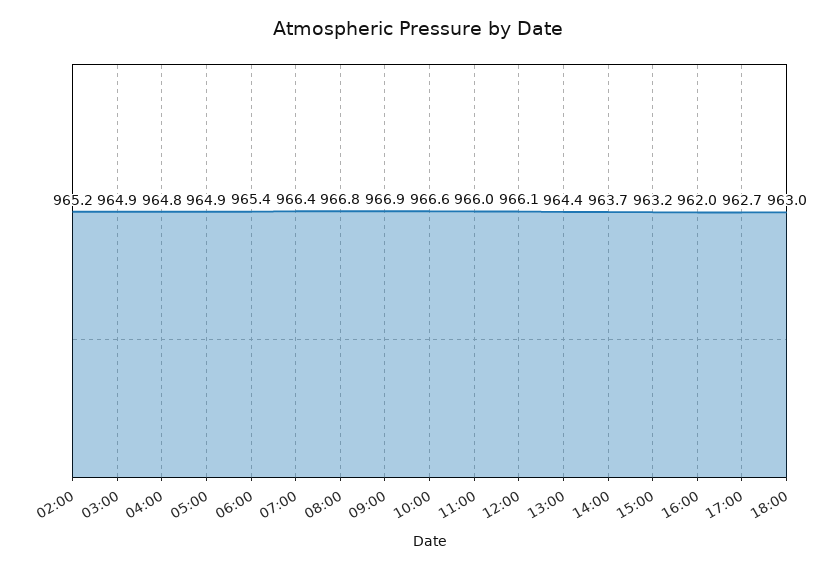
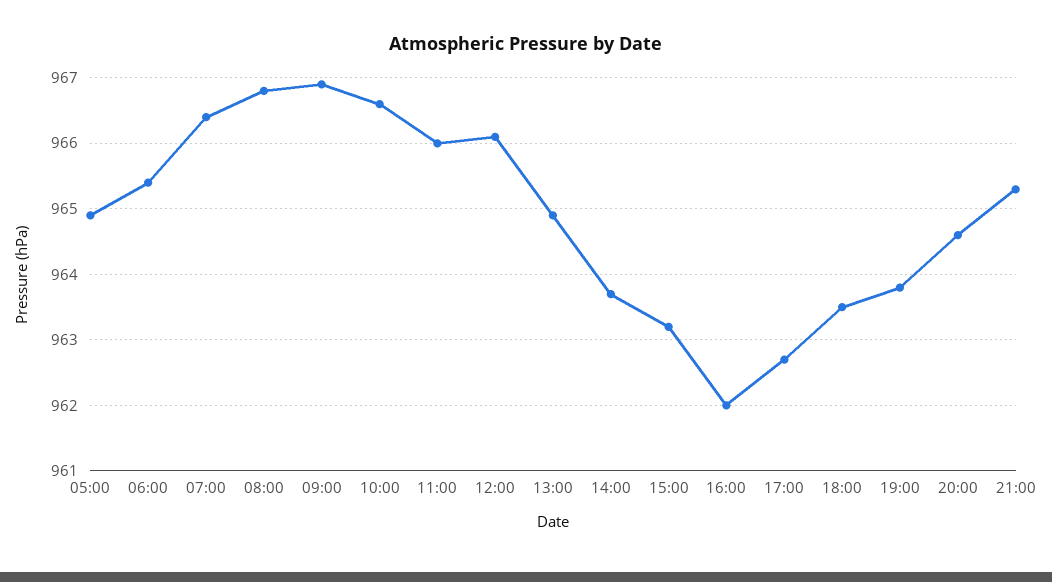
02:00: 965.2 -> none
03:00: 964.9 -> none
04:00: 964.8 -> none
13:00: 964.4 -> 964.9
18:00: 963 -> 963.5
19:00: none -> 963.8
20:00: none -> 964.6
21:00: none -> 965.3

